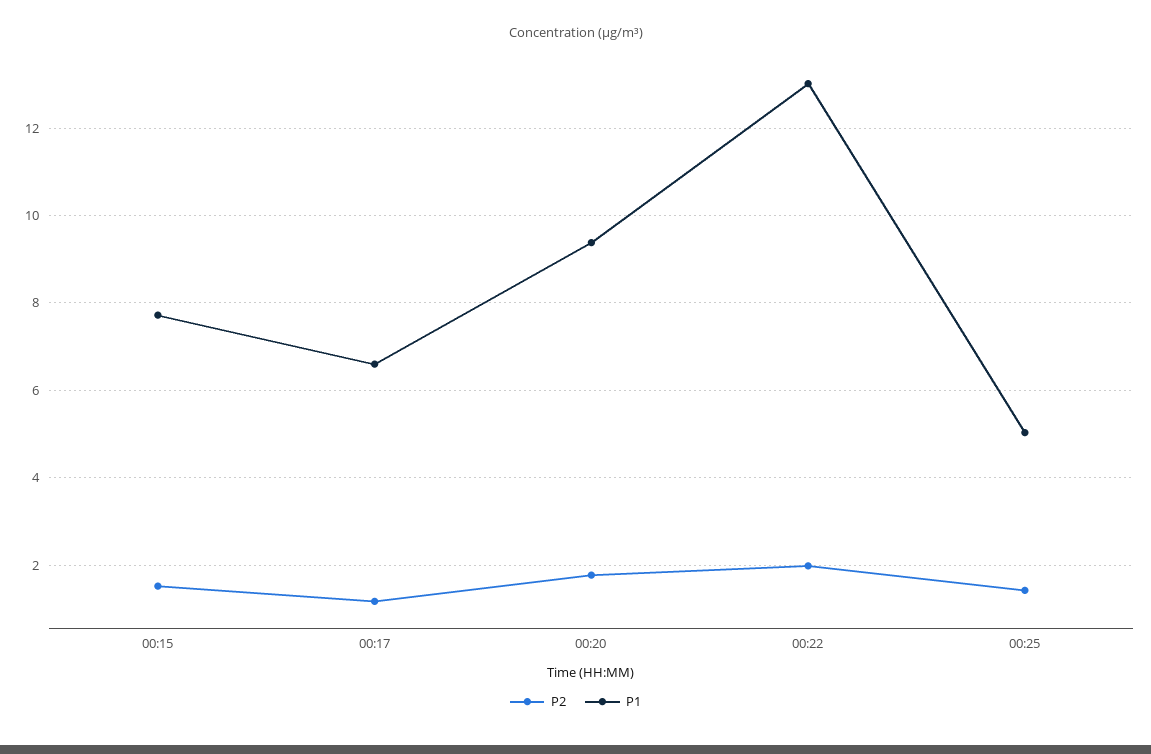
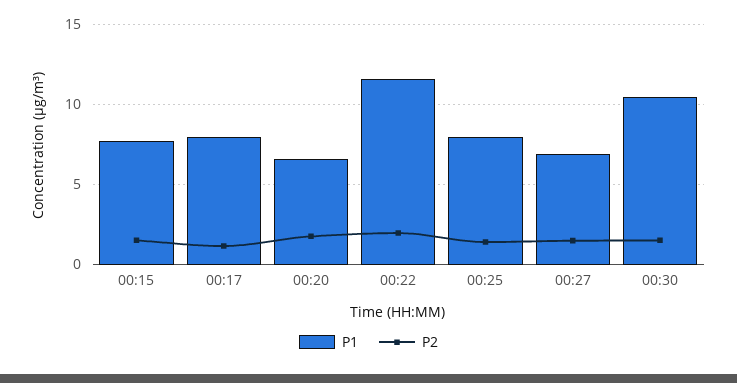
P1, 00:17: 6.6 -> 8
P1, 00:20: 9.4 -> 6.5
P1, 00:22: 13 -> 11.5
P1, 00:25: 5 -> 8
P1, 00:27: none -> 7
P2, 00:27: none -> 1.5
P1, 00:30: none -> 10.5
P2, 00:30: none -> 1.5

